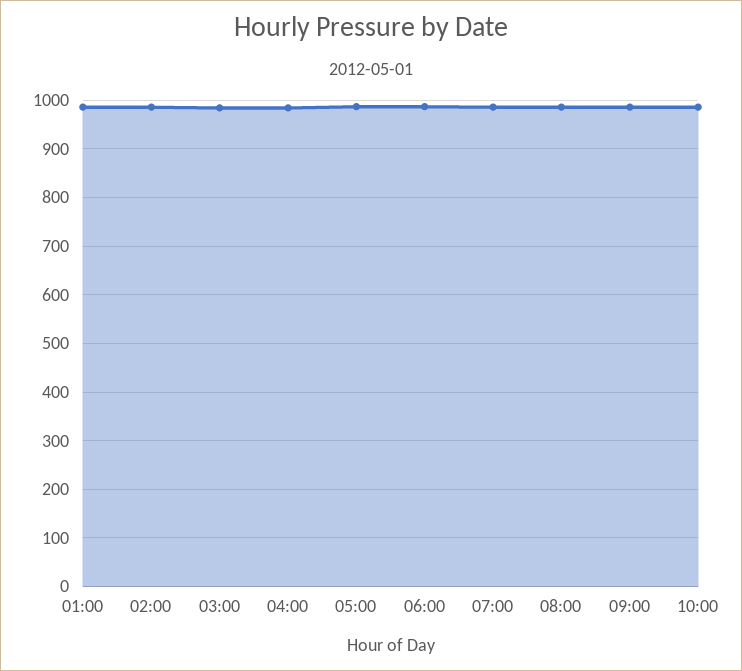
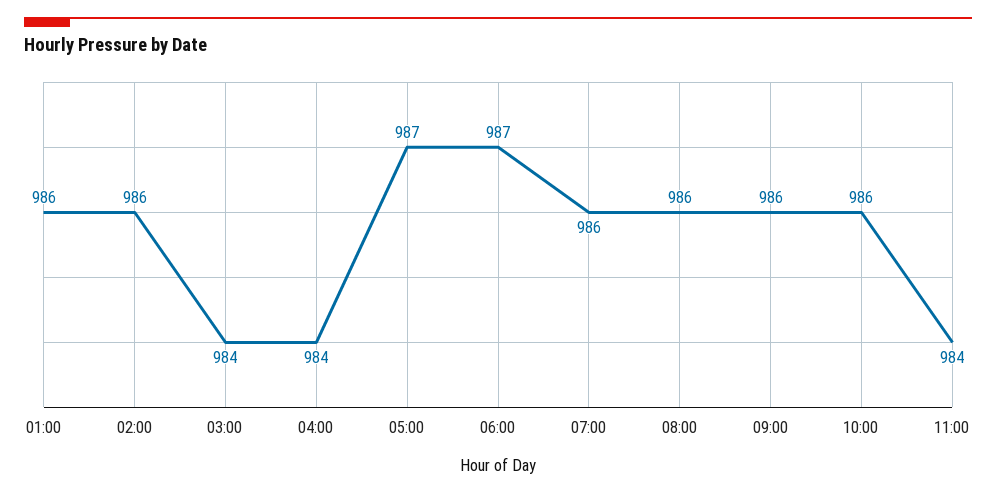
11:00: none -> 984

